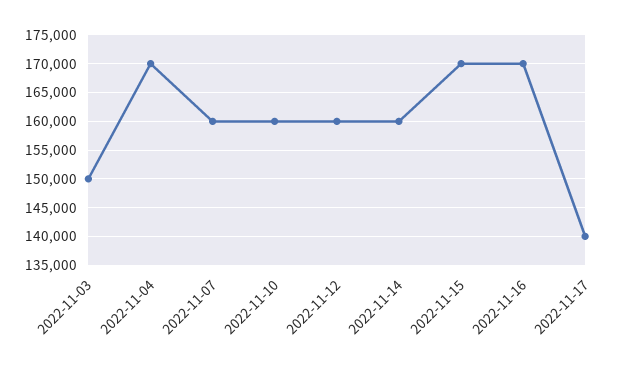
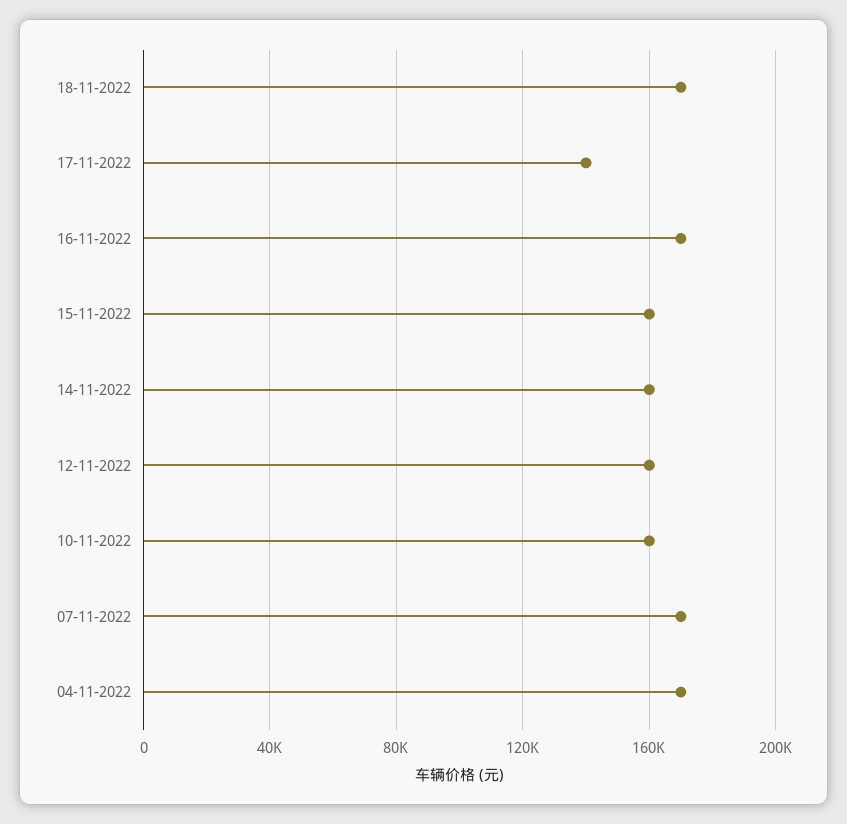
2022-11-03: 150000 -> none
2022-11-07: 160000 -> 170000
2022-11-15: 170000 -> 160000
18-11-2022: none -> 170000

